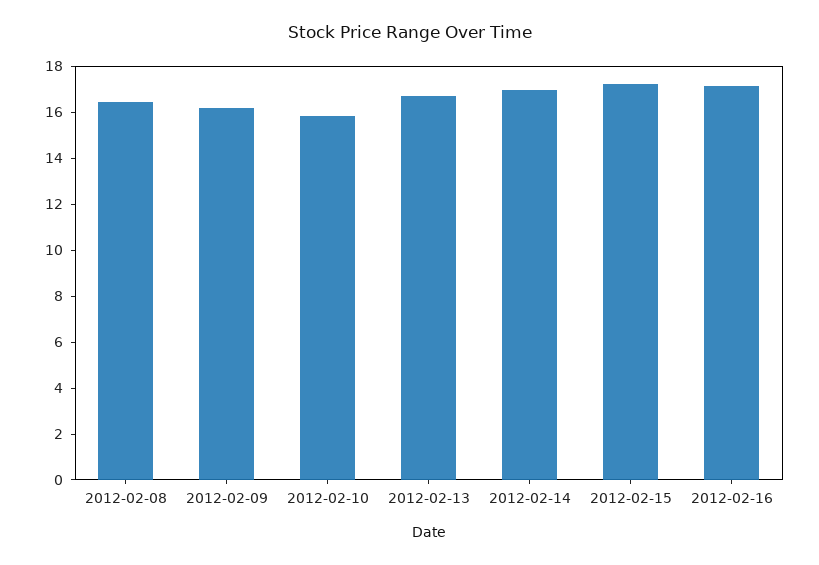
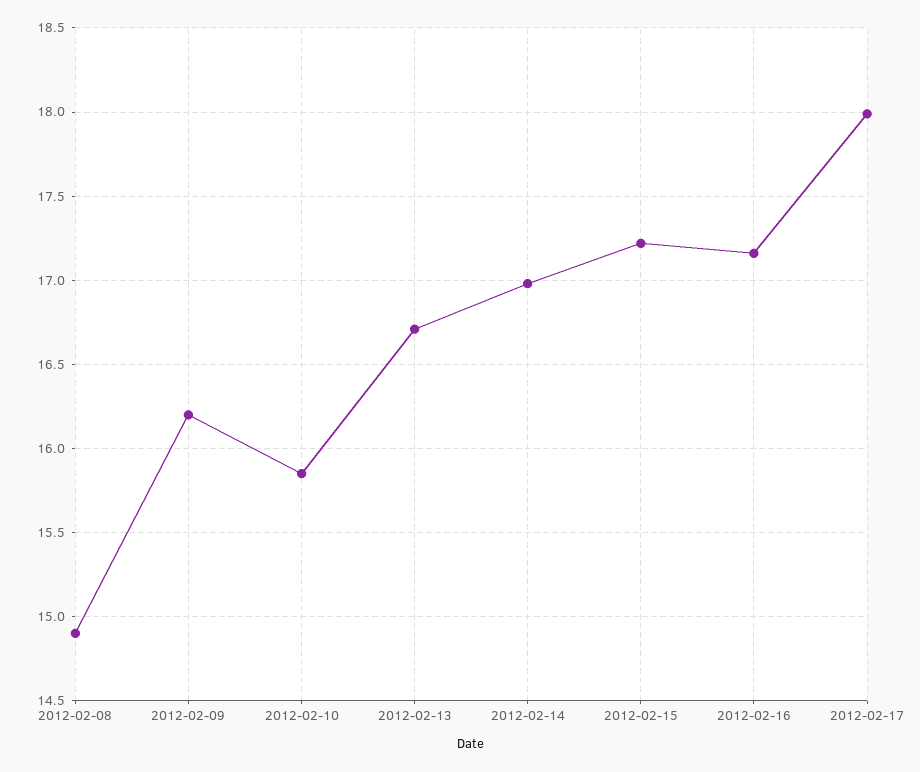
2012-02-08: 16.5 -> 14.9
2012-02-17: none -> 18

